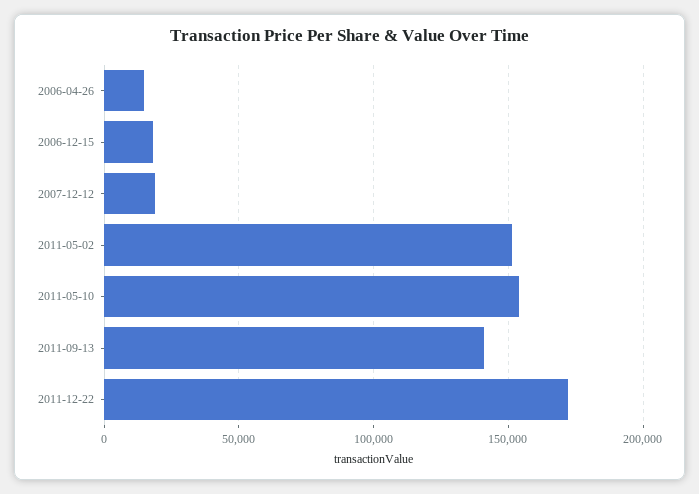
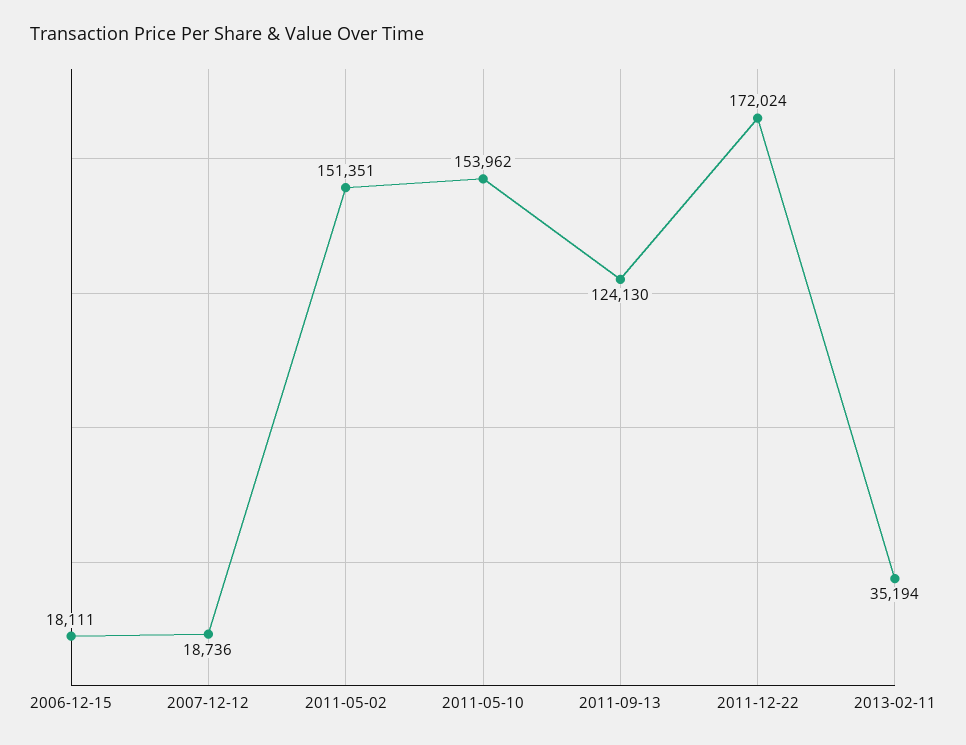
2006-04-26: 15000 -> none
2011-09-13: 140000 -> 124130
2013-02-11: none -> 35194

